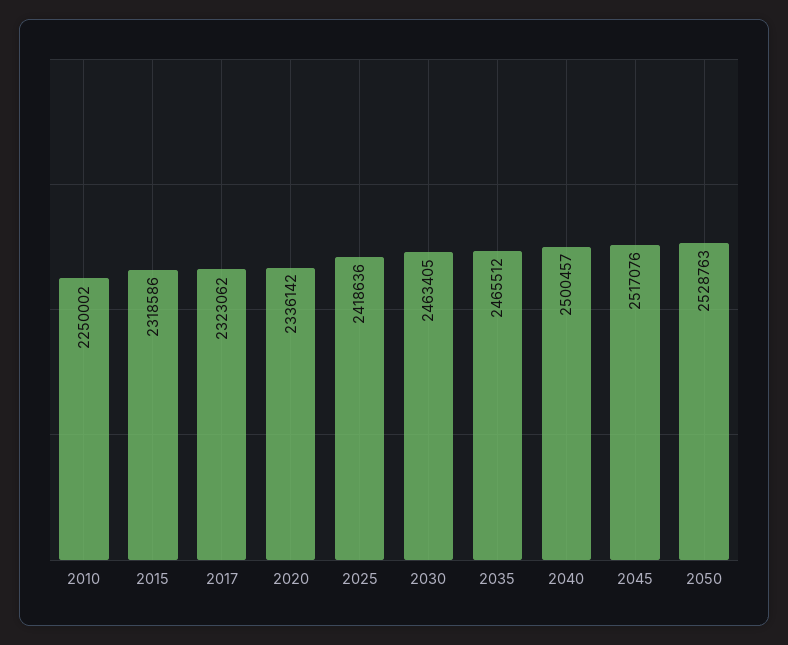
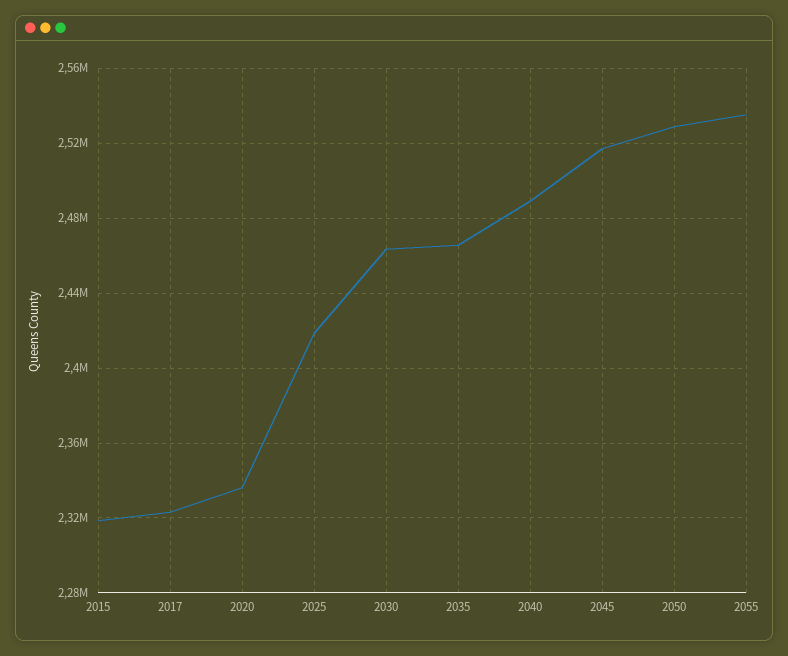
2010: 2250002 -> none
2040: 2500457 -> 2490000
2055: none -> 2535000

